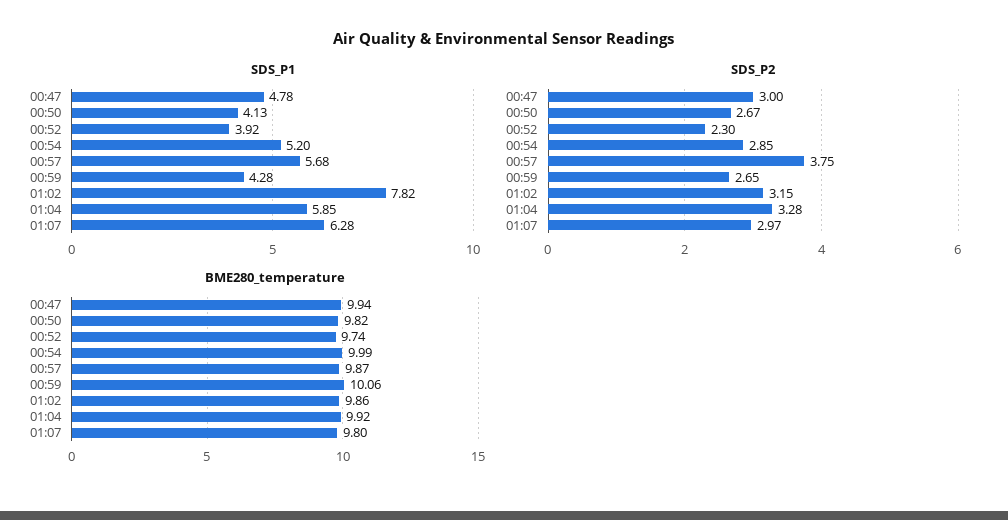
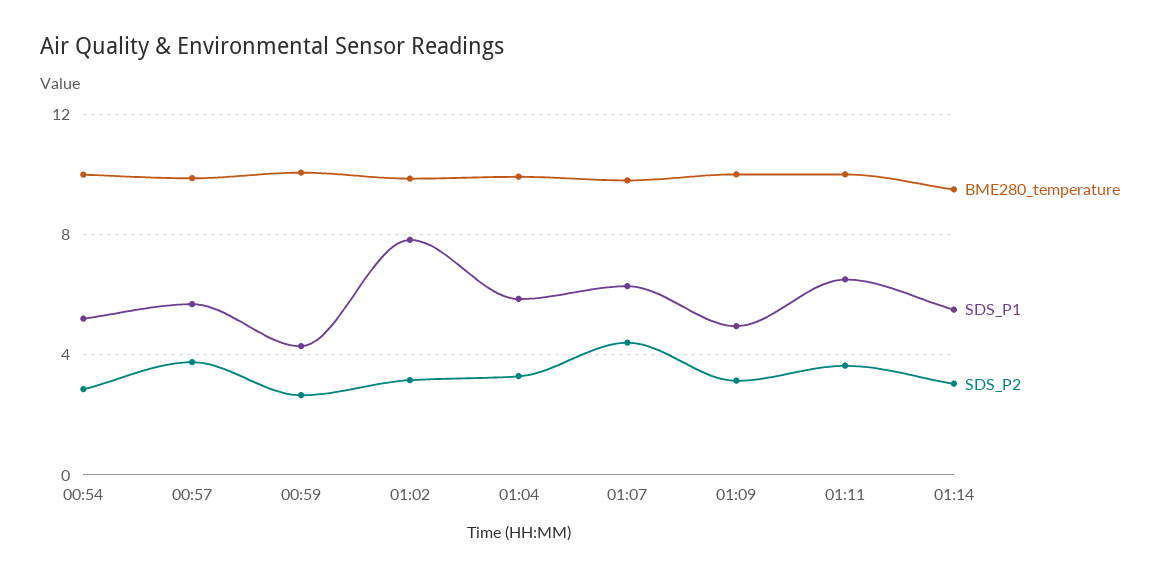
SDS_P1, 00:47: 4.78 -> none
SDS_P1, 00:50: 4.13 -> none
SDS_P1, 00:52: 3.92 -> none
SDS_P2, 00:47: 3 -> none
SDS_P2, 00:50: 2.67 -> none
SDS_P2, 00:52: 2.3 -> none
SDS_P2, 01:07: 2.97 -> 4.5
BME280_temperature, 00:47: 9.94 -> none
BME280_temperature, 00:50: 9.82 -> none
BME280_temperature, 00:52: 9.74 -> none
BME280_temperature, 01:09: none -> 10
SDS_P1, 01:09: none -> 5
SDS_P2, 01:09: none -> 3
BME280_temperature, 01:11: none -> 10
SDS_P1, 01:11: none -> 6.5
SDS_P2, 01:11: none -> 3.5
BME280_temperature, 01:14: none -> 9.5
SDS_P1, 01:14: none -> 5.5
SDS_P2, 01:14: none -> 3

